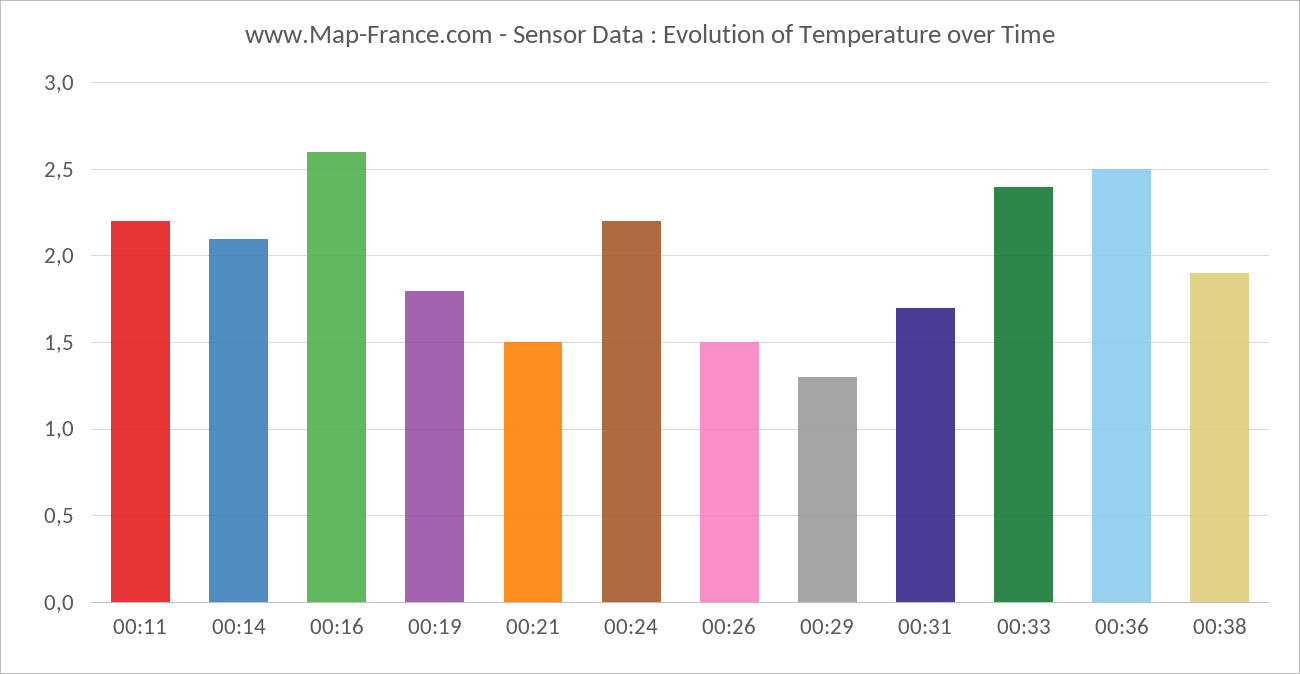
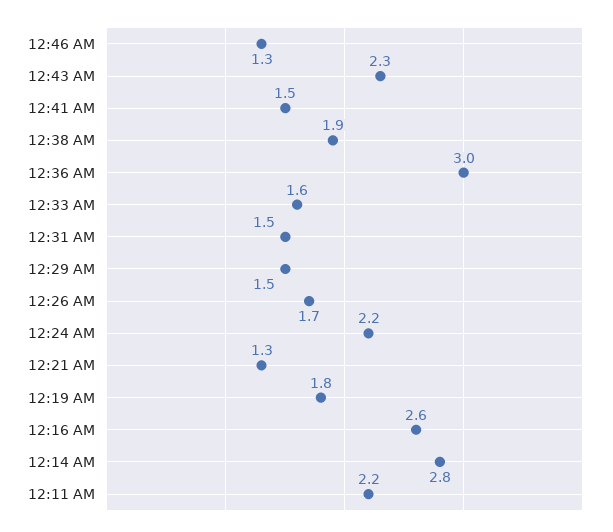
00:14: 2.1 -> 2.8
00:21: 1.5 -> 1.3
00:26: 1.5 -> 1.7
00:29: 1.3 -> 1.5
00:31: 1.7 -> 1.5
00:33: 2.4 -> 1.6
00:36: 2.5 -> 3
12:46 AM: none -> 1.3
12:43 AM: none -> 2.3
12:41 AM: none -> 1.5

